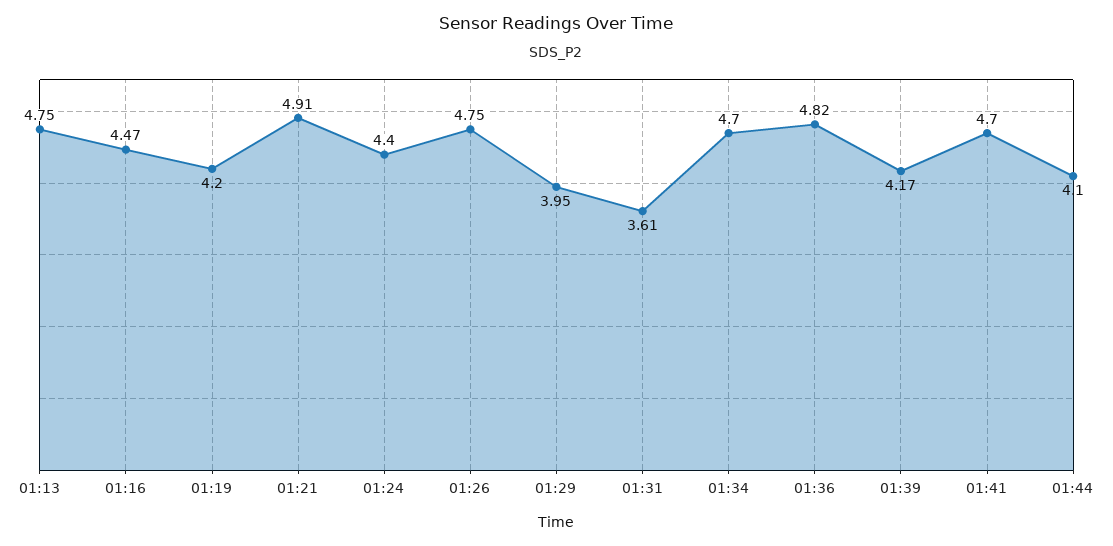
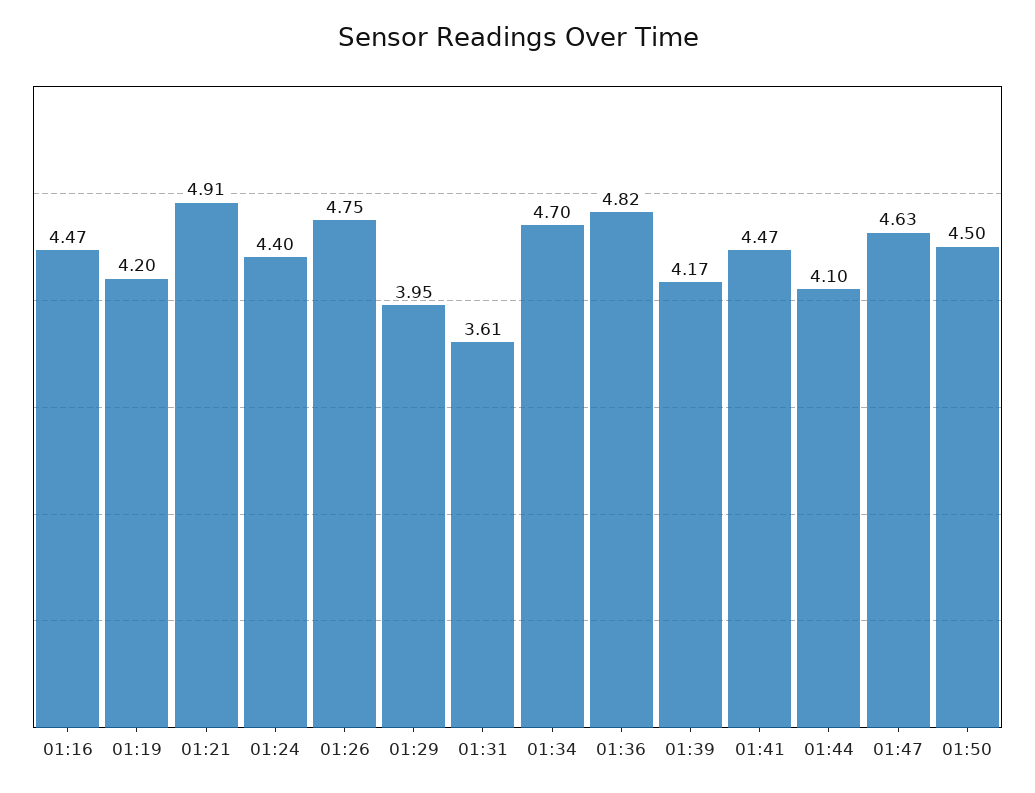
01:13: 4.75 -> none
01:41: 4.7 -> 4.47
01:47: none -> 4.63
01:50: none -> 4.5

